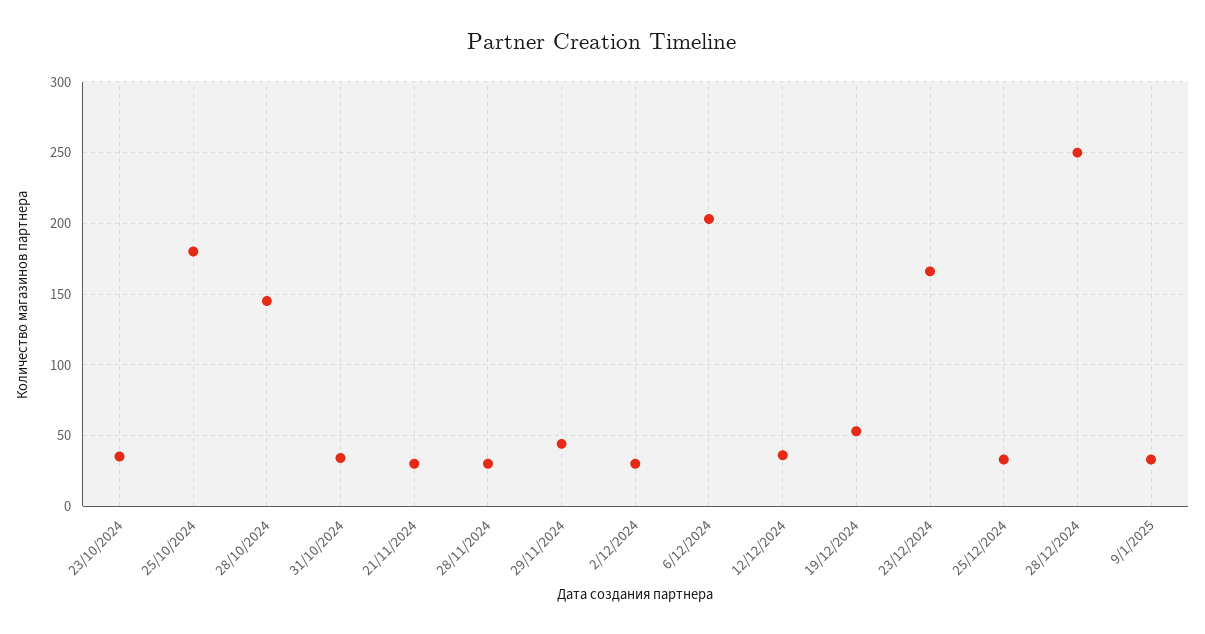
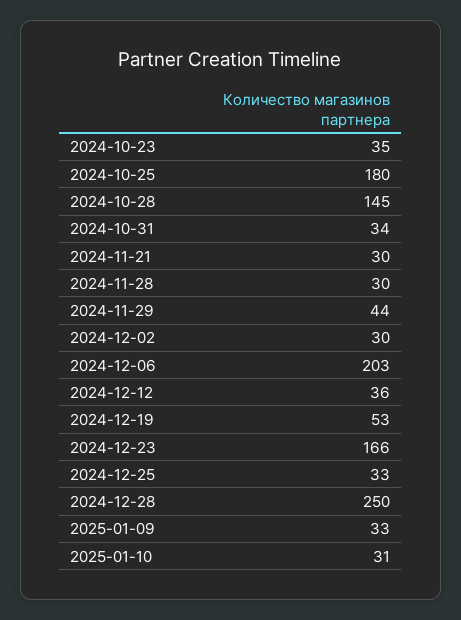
2025-01-10: none -> 31

